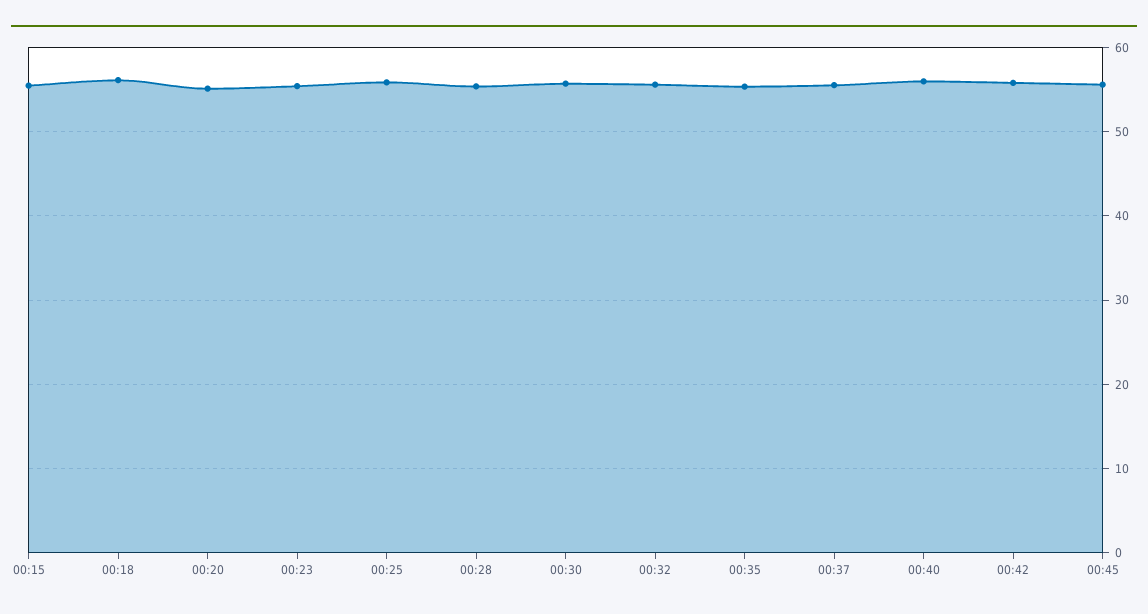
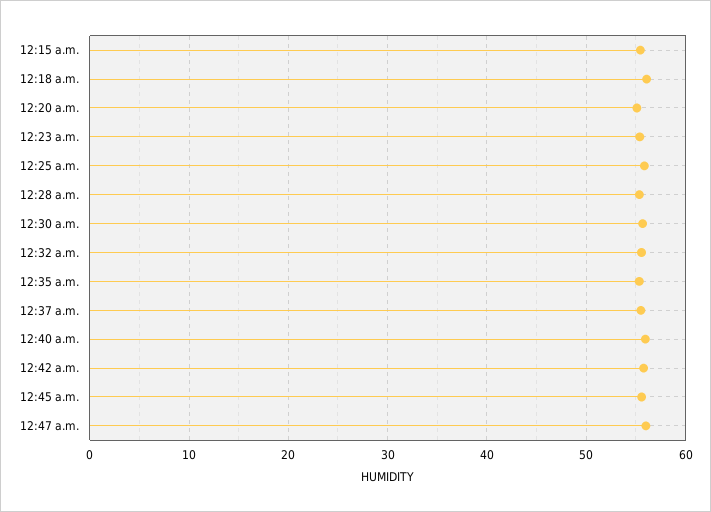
12:47 a.m.: none -> 56

